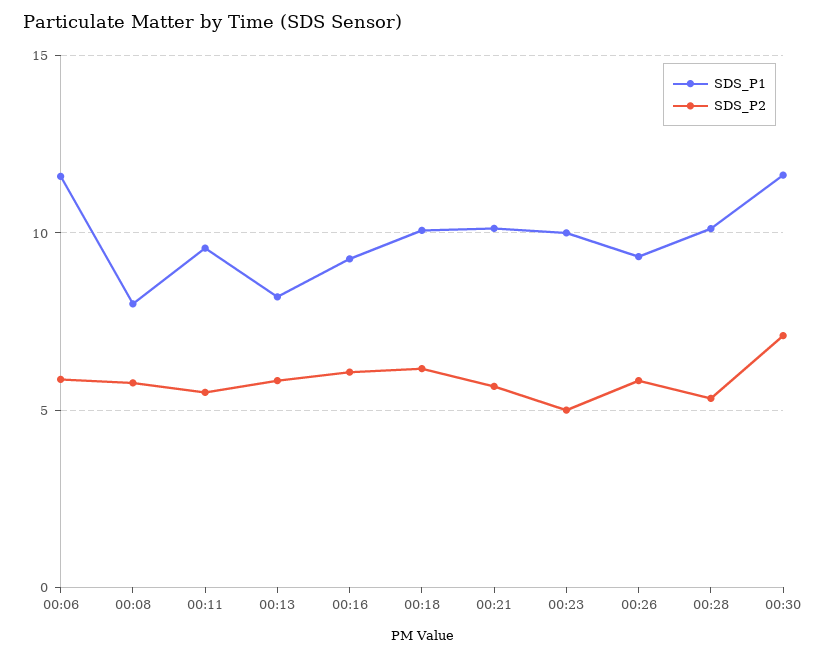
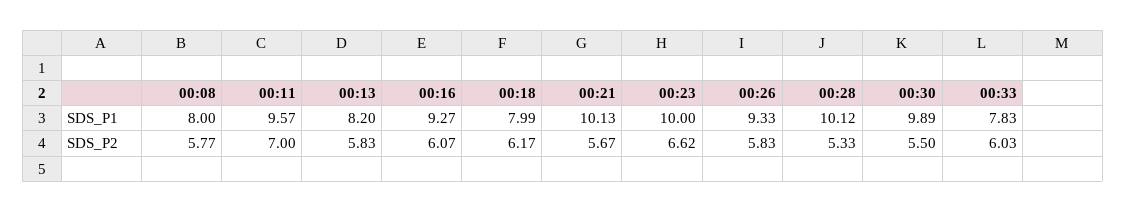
SDS_P1, 00:06: 11.5 -> none
SDS_P2, 00:06: 6 -> none
SDS_P2, 00:11: 5.5 -> 7
SDS_P1, 00:18: 10 -> 7.99
SDS_P2, 00:23: 5 -> 6.62
SDS_P1, 00:30: 11.5 -> 9.89
SDS_P2, 00:30: 7 -> 5.5
SDS_P1, 00:33: none -> 7.83
SDS_P2, 00:33: none -> 6.03

